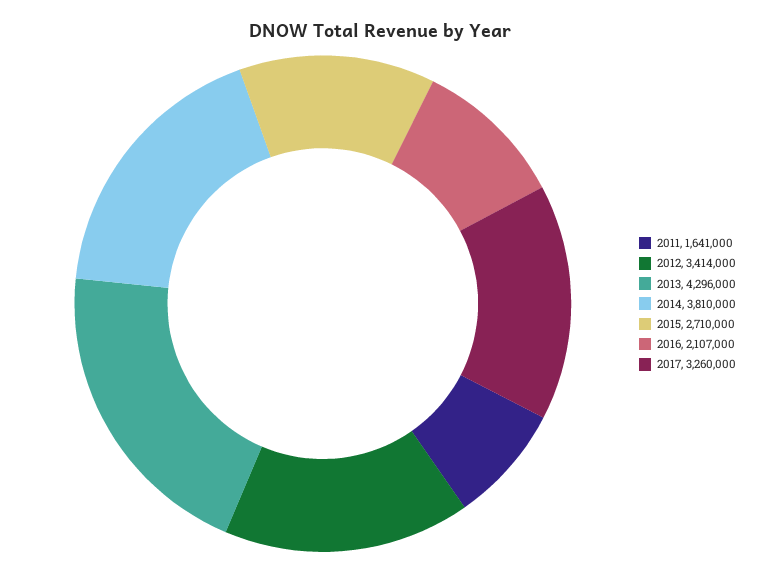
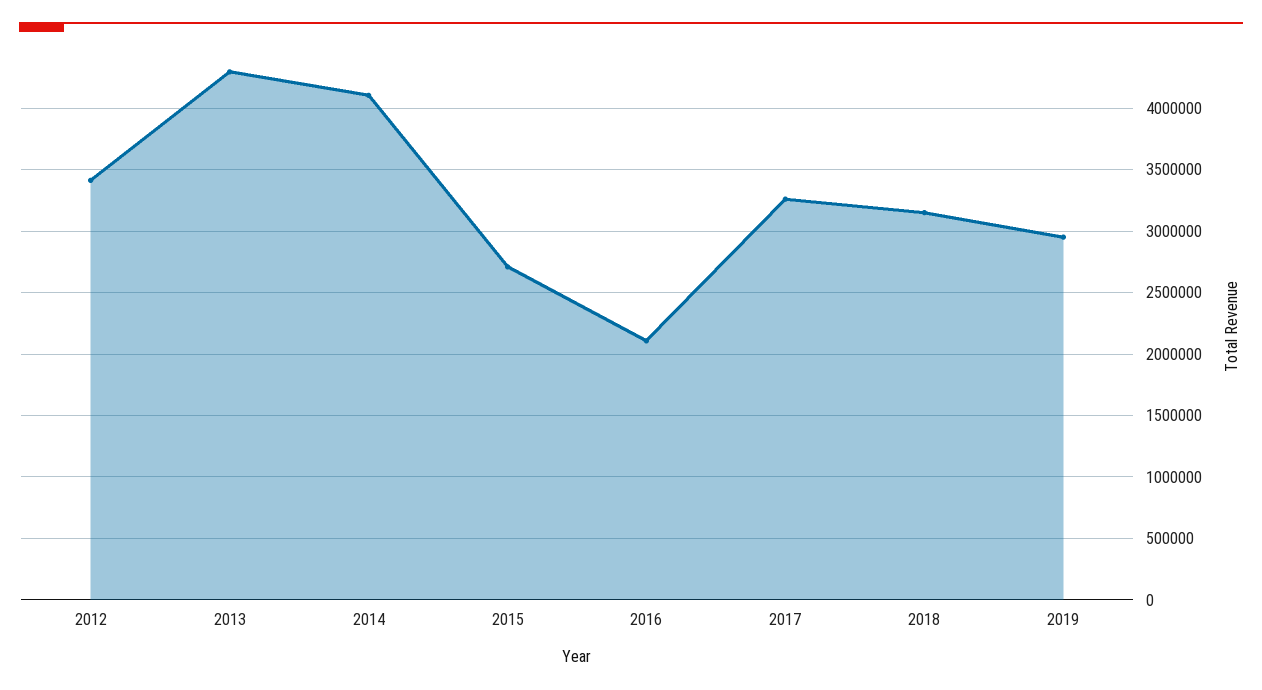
2011: 1641000 -> none
2014: 3810000 -> 4100000
2018: none -> 3150000
2019: none -> 2950000

